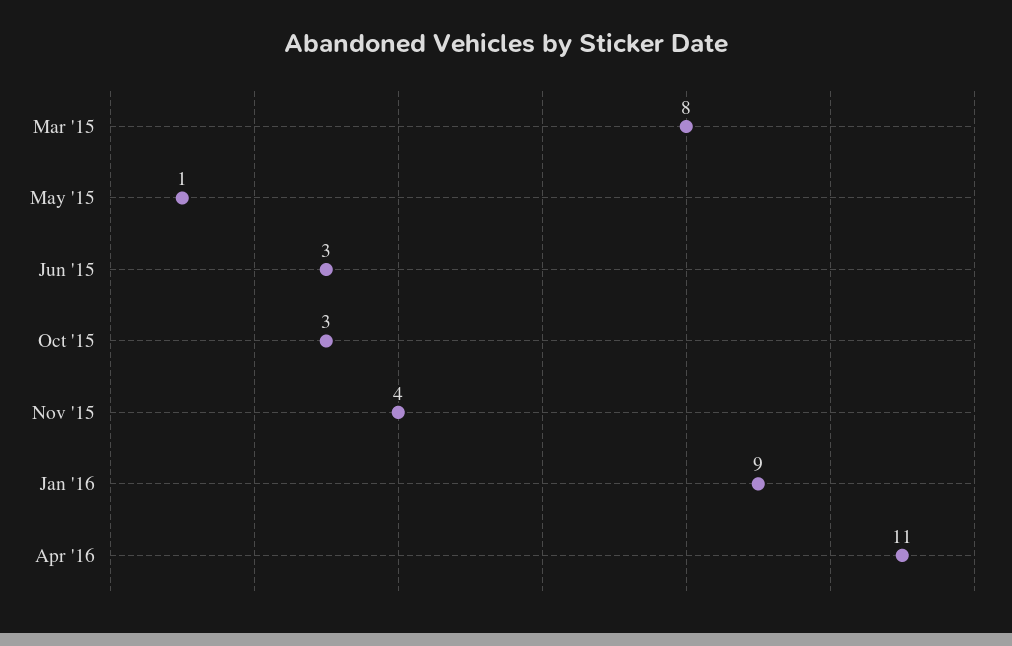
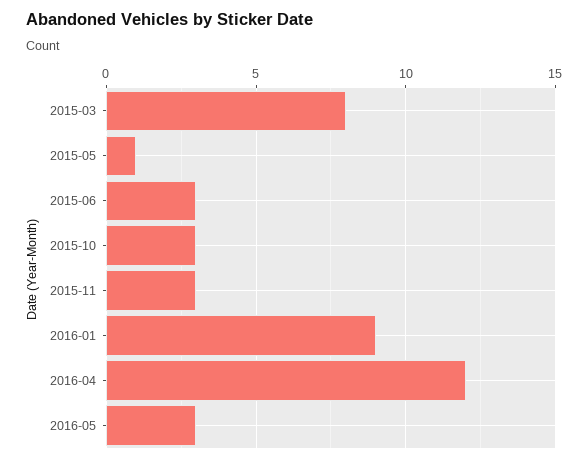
Nov '15: 4 -> 3
Apr '16: 11 -> 12
2016-05: none -> 3

